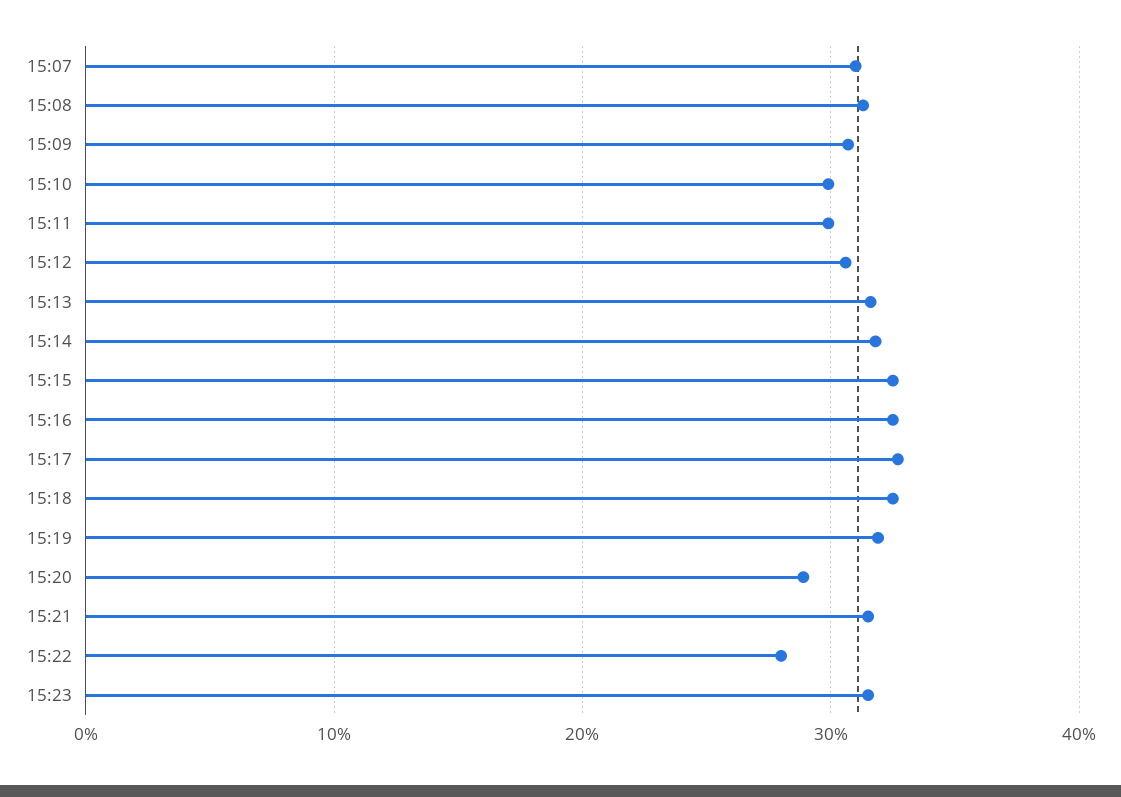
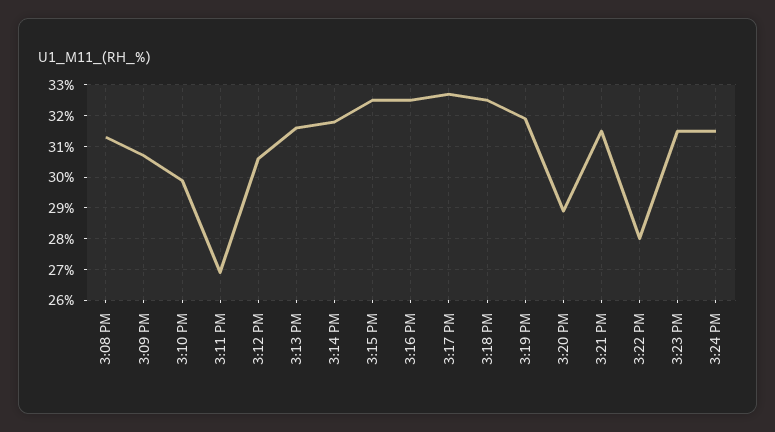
15:07: 31 -> none
15:11: 30 -> 27
3:24 PM: none -> 31.5

